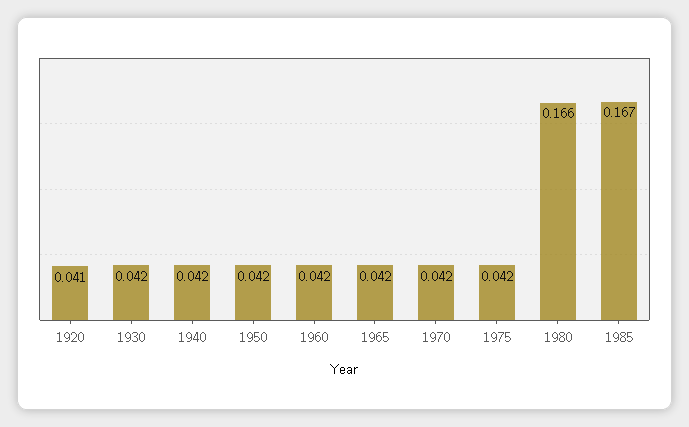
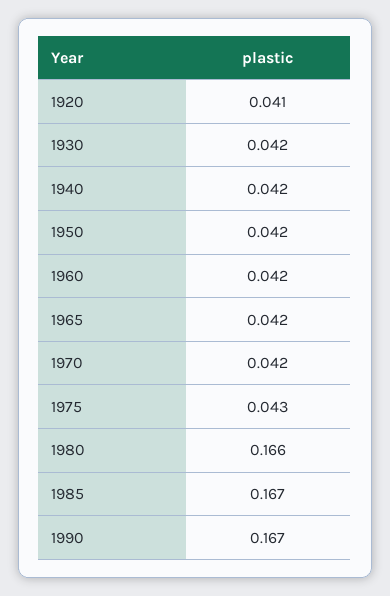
1975: 0.042 -> 0.043
1990: none -> 0.167

